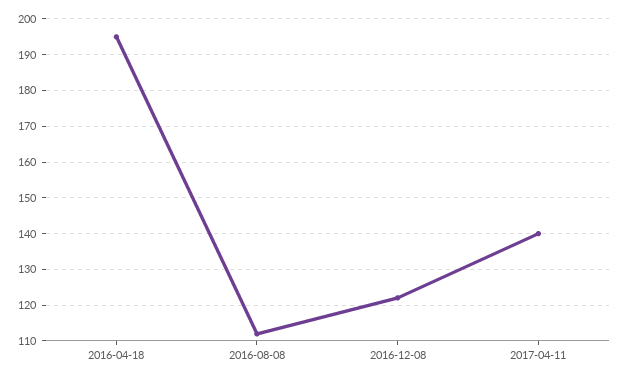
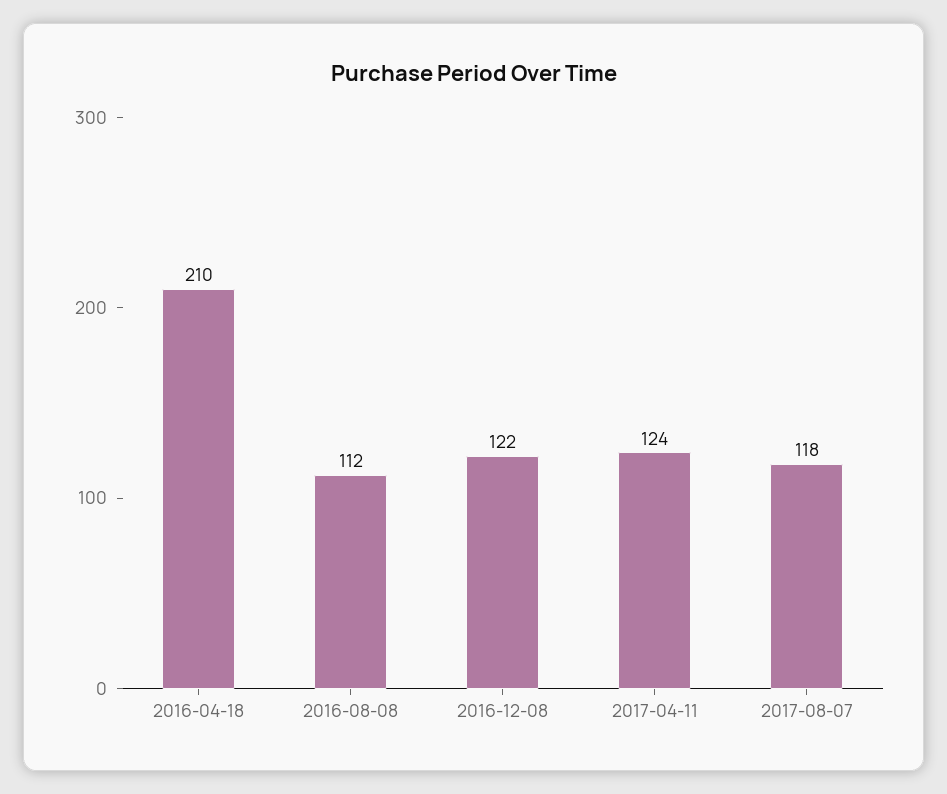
2016-04-18: 195 -> 210
2017-04-11: 140 -> 124
2017-08-07: none -> 118

